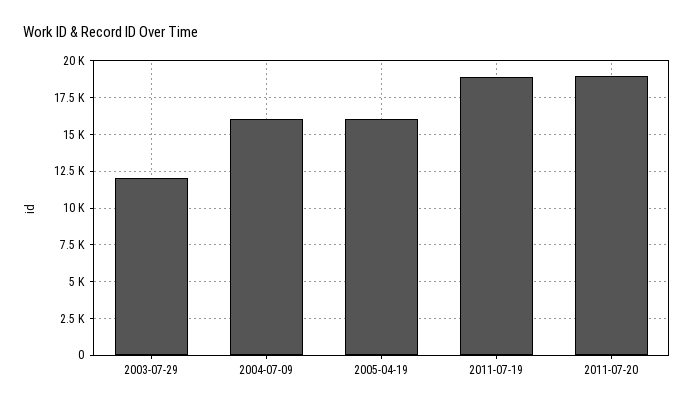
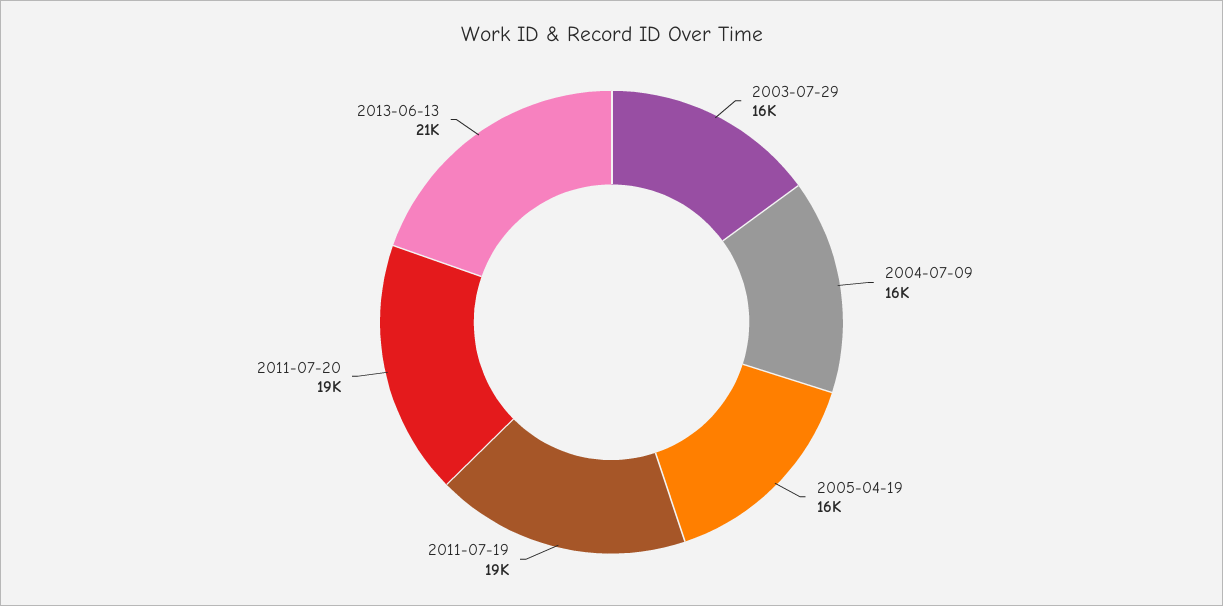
2003-07-29: 12000 -> 16000
2013-06-13: none -> 21000

